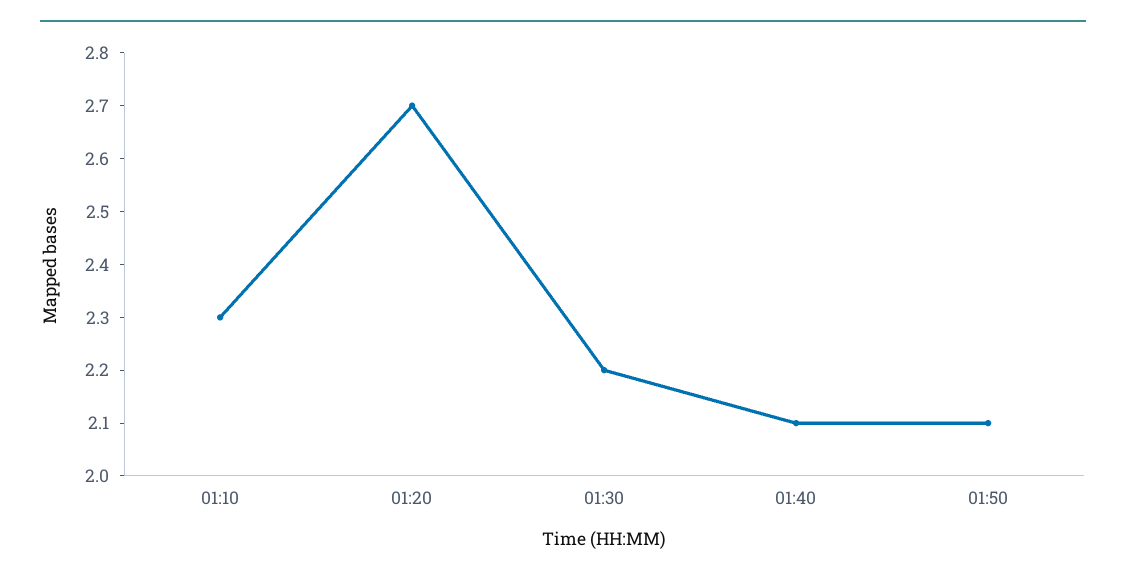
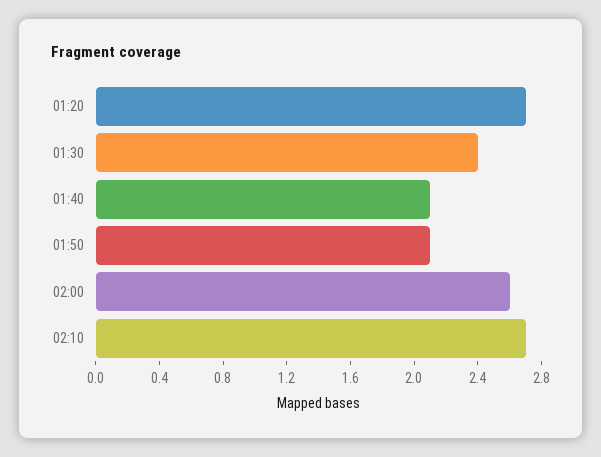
01:10: 2.3 -> none
01:30: 2.2 -> 2.4
02:00: none -> 2.6
02:10: none -> 2.7

